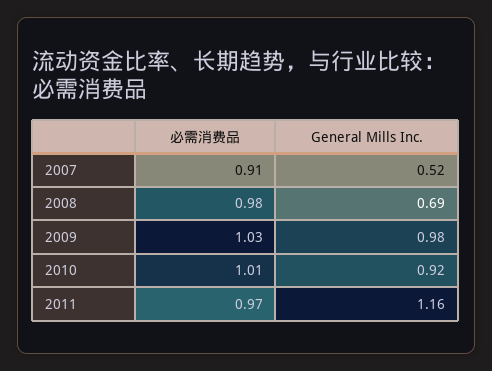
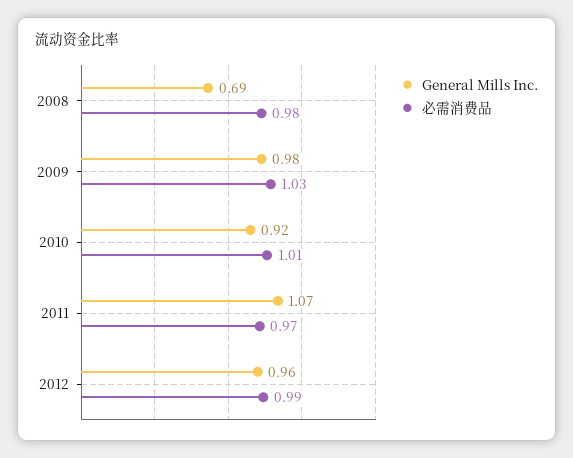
必需消费品, 2007: 0.91 -> none
General Mills Inc., 2007: 0.52 -> none
General Mills Inc., 2011: 1.16 -> 1.07
General Mills Inc., 2012: none -> 0.96
必需消费品, 2012: none -> 0.99

